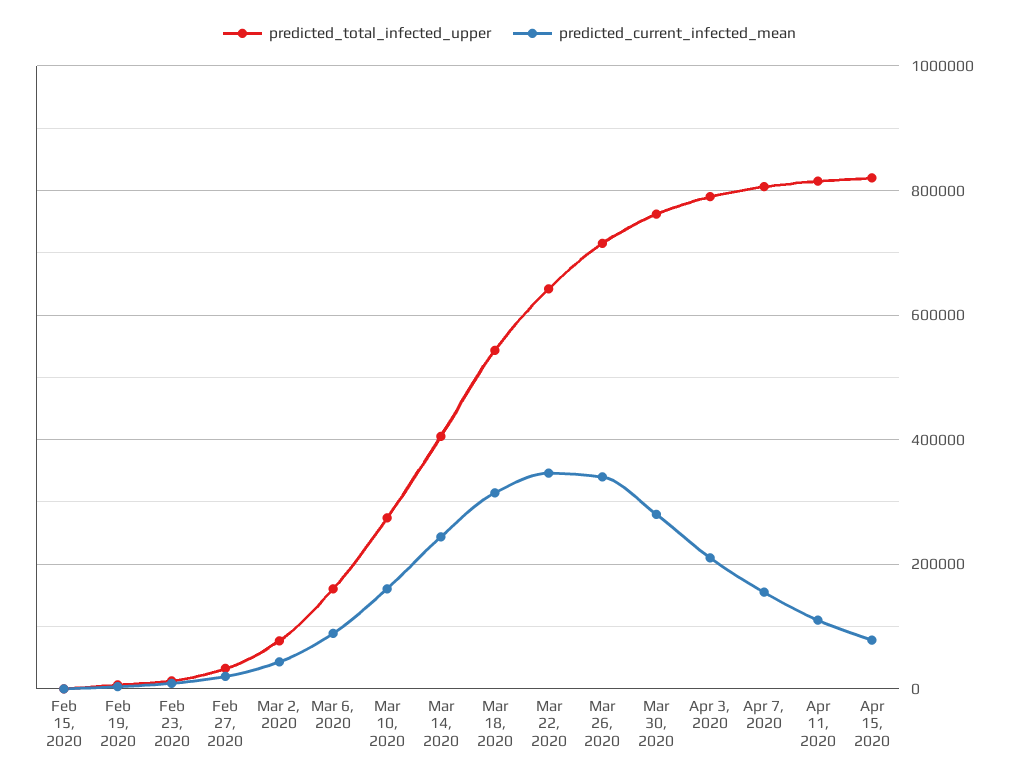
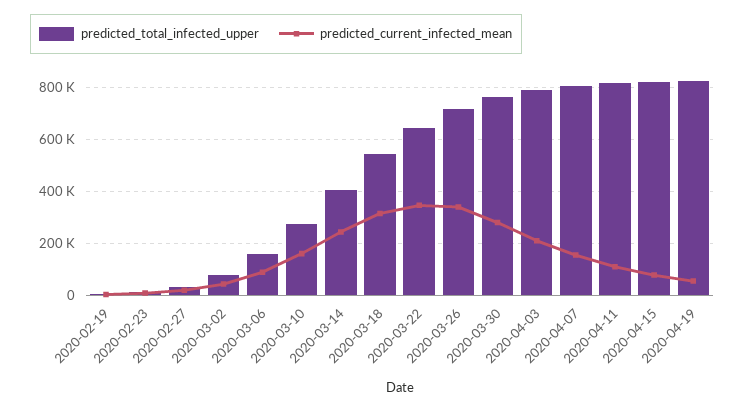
predicted_total_infected_upper, Feb 15, 2020: 0 -> none
predicted_current_infected_mean, Feb 15, 2020: 0 -> none
predicted_total_infected_upper, 2020-04-19: none -> 825000
predicted_current_infected_mean, 2020-04-19: none -> 50000

